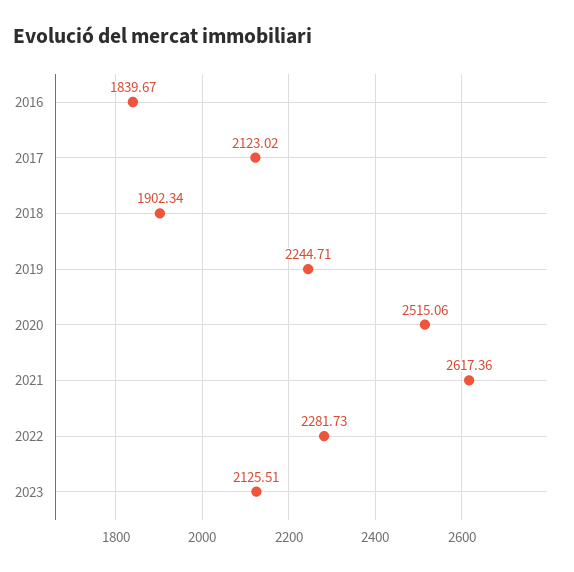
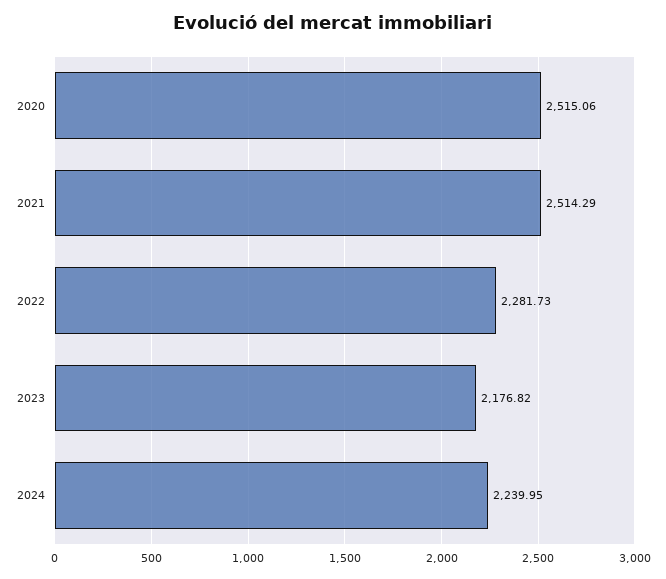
2016: 1839.67 -> none
2017: 2123.02 -> none
2018: 1902.34 -> none
2019: 2244.71 -> none
2021: 2617.36 -> 2514.29
2023: 2125.51 -> 2176.82
2024: none -> 2239.95

